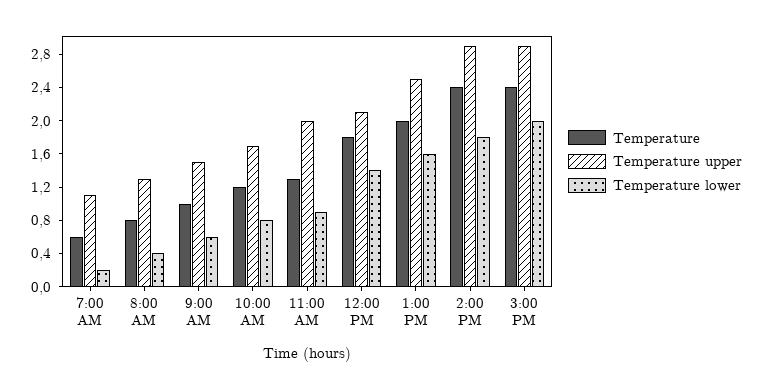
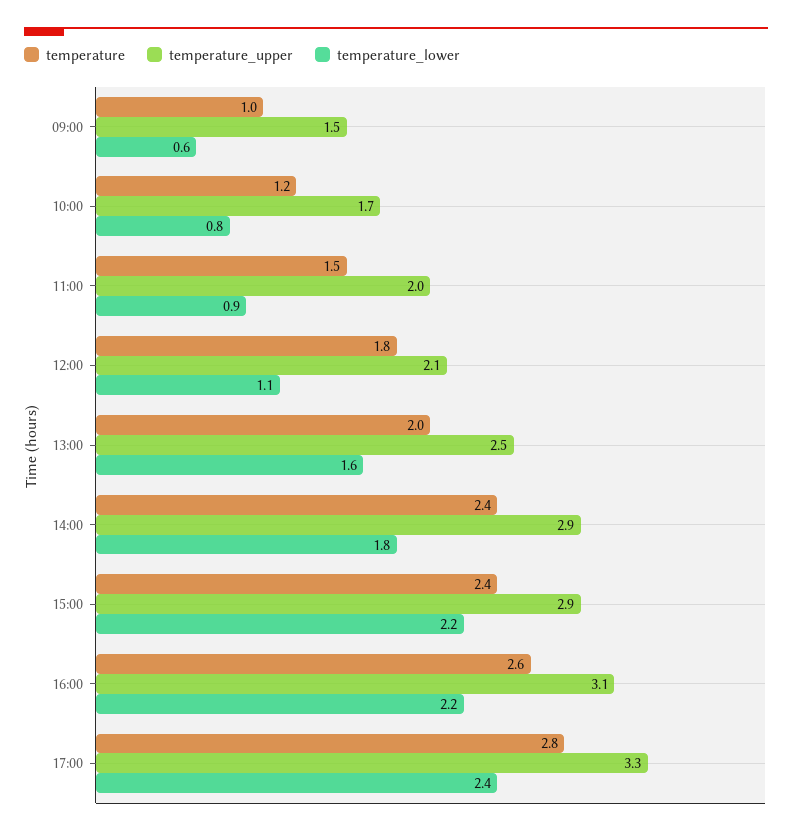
Temperature, 7:00 AM: 0.6 -> none
Temperature upper, 7:00 AM: 1.1 -> none
Temperature lower, 7:00 AM: 0.2 -> none
Temperature, 8:00 AM: 0.8 -> none
Temperature upper, 8:00 AM: 1.3 -> none
Temperature lower, 8:00 AM: 0.4 -> none
Temperature, 11:00 AM: 1.3 -> 1.5
Temperature lower, 12:00 PM: 1.4 -> 1.1
Temperature lower, 3:00 PM: 2 -> 2.2
Temperature, 16:00: none -> 2.6
Temperature upper, 16:00: none -> 3.1
Temperature lower, 16:00: none -> 2.2
Temperature, 17:00: none -> 2.8
Temperature upper, 17:00: none -> 3.3
Temperature lower, 17:00: none -> 2.4

